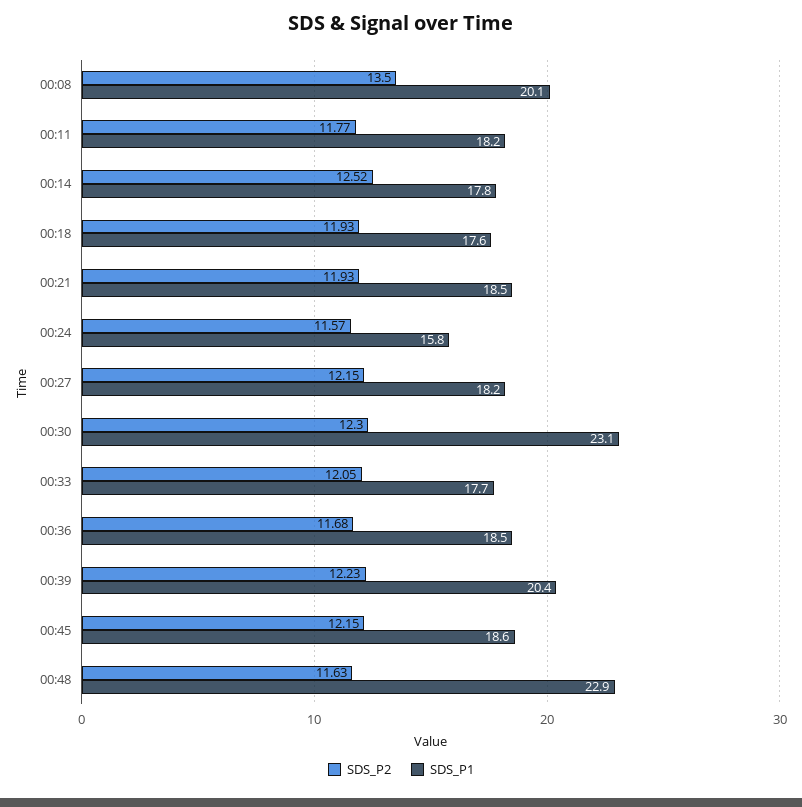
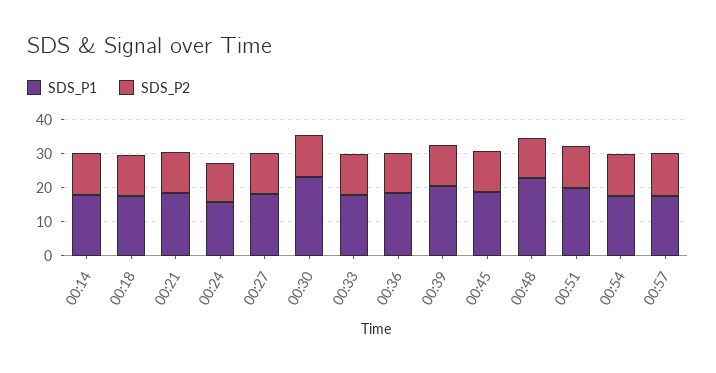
SDS_P2, 00:08: 13.5 -> none
SDS_P1, 00:08: 20.1 -> none
SDS_P2, 00:11: 11.77 -> none
SDS_P1, 00:11: 18.2 -> none
SDS_P1, 00:51: none -> 20
SDS_P2, 00:51: none -> 12.5
SDS_P1, 00:54: none -> 17.5
SDS_P2, 00:54: none -> 12.5
SDS_P1, 00:57: none -> 17.5
SDS_P2, 00:57: none -> 12.5

